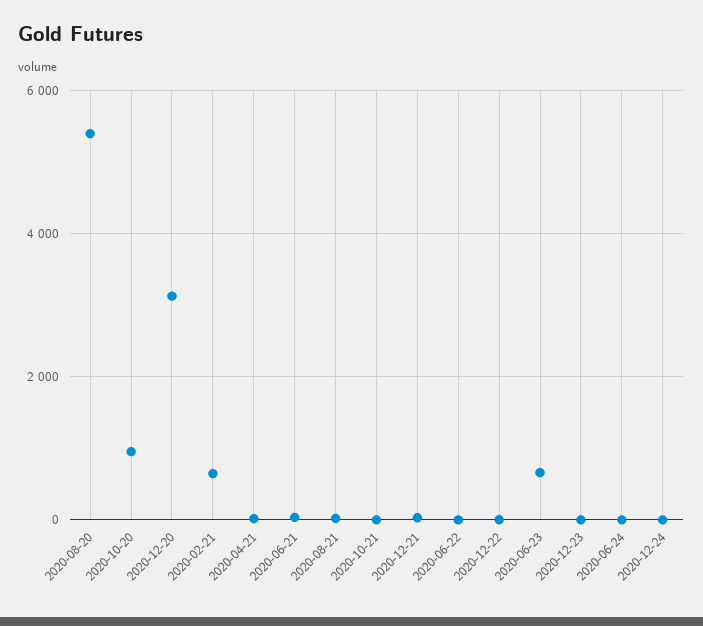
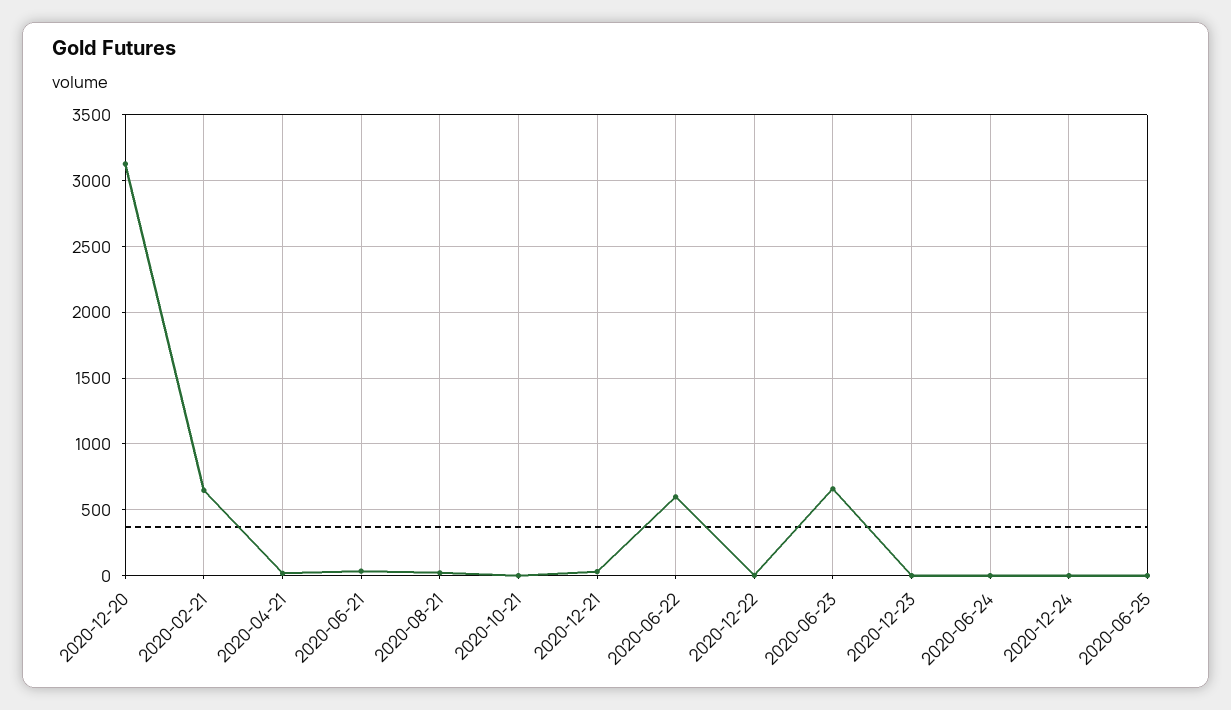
2020-08-20: 5400 -> none
2020-10-20: 1000 -> none
2020-06-22: 0 -> 600
2020-06-25: none -> 0

